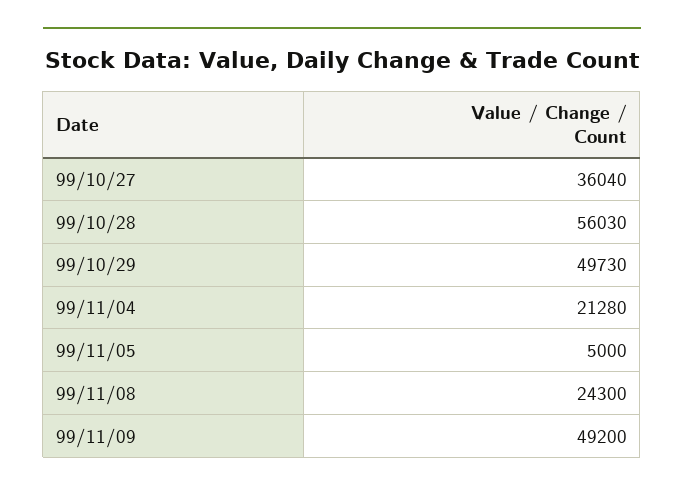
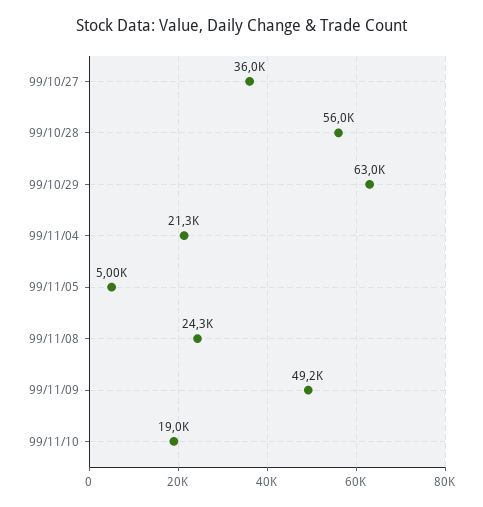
99/10/29: 49730 -> 63000
99/11/10: none -> 19000

